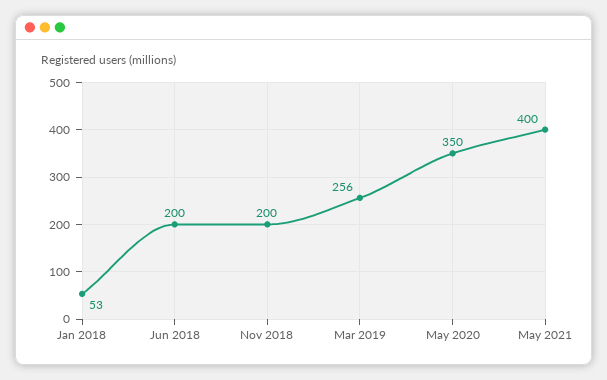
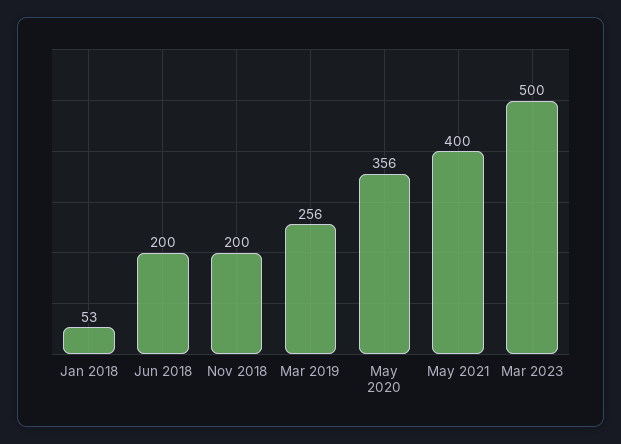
May 2020: 350 -> 356
Mar 2023: none -> 500

